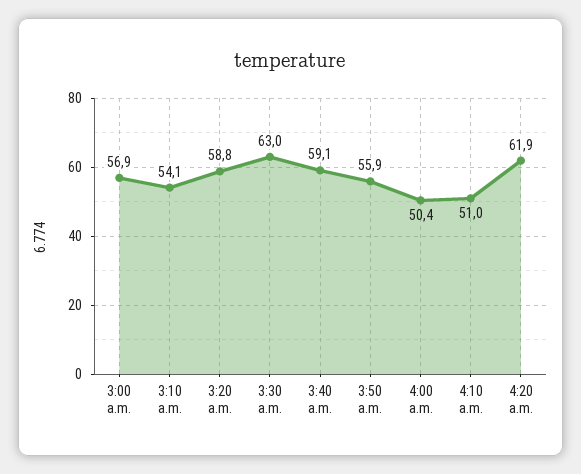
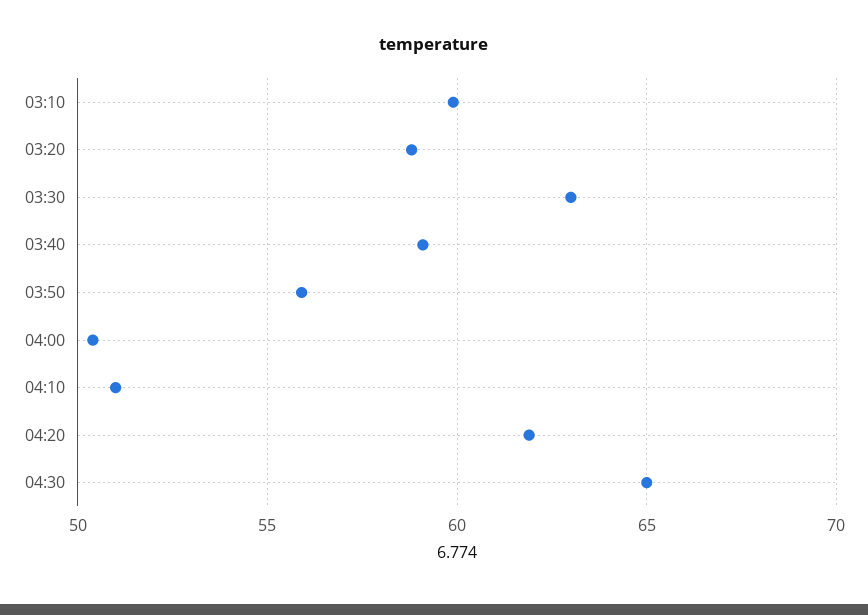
3:00 a.m.: 56.9 -> none
3:10 a.m.: 54.1 -> 60
04:30: none -> 65

